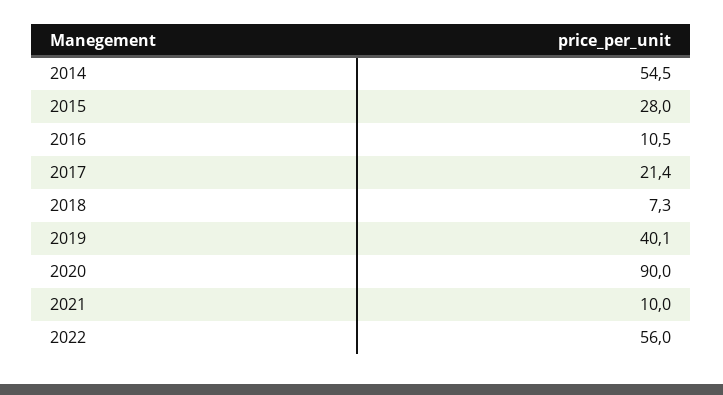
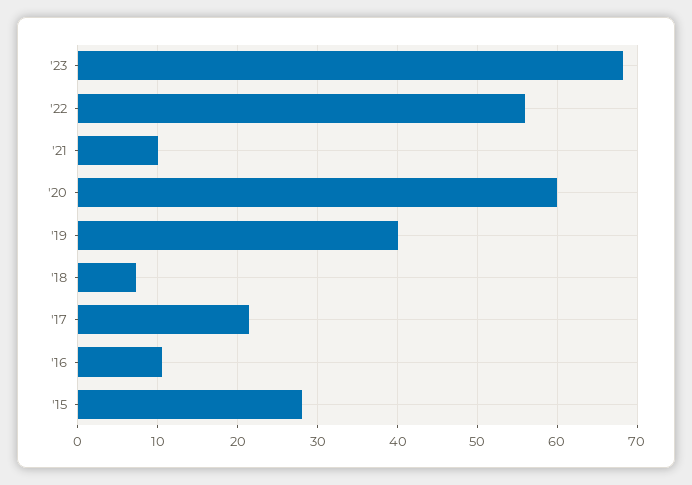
2014: 54.5 -> none
2020: 90 -> 60
'23: none -> 68

